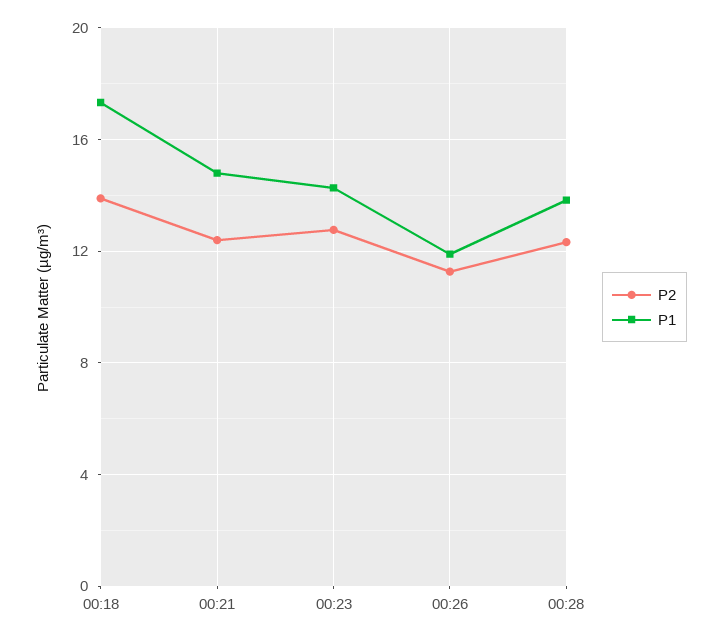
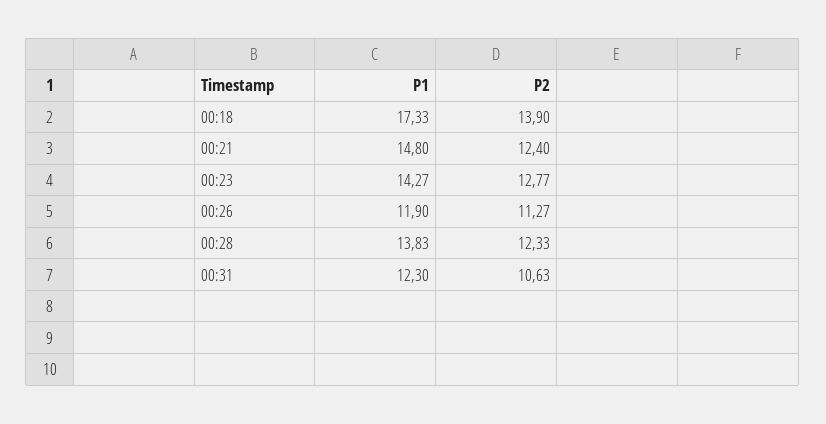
P1, 00:31: none -> 12.3
P2, 00:31: none -> 10.63

